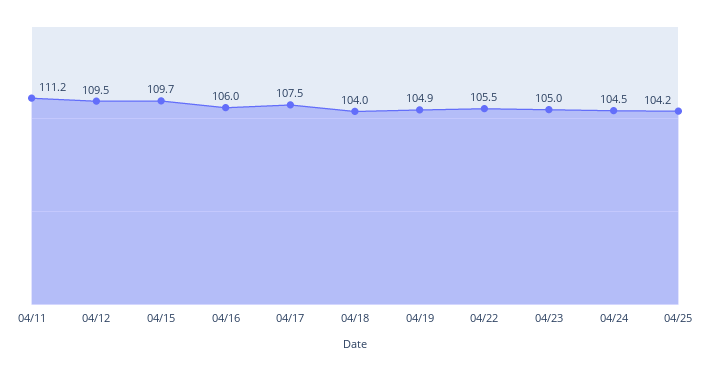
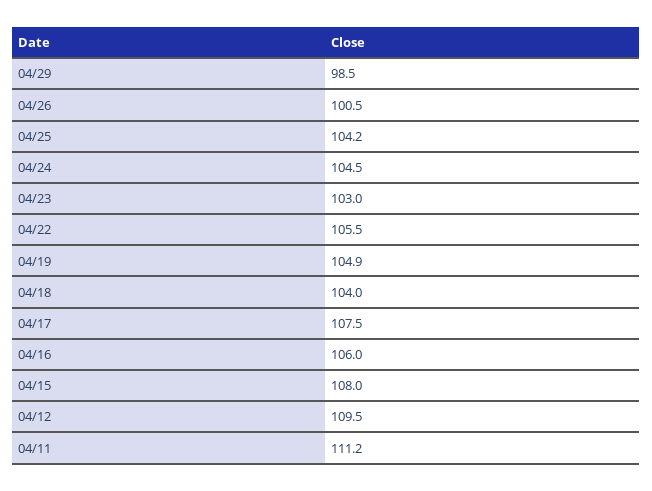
04/15: 109.7 -> 108
04/23: 105 -> 103
04/29: none -> 98.5
04/26: none -> 100.5

